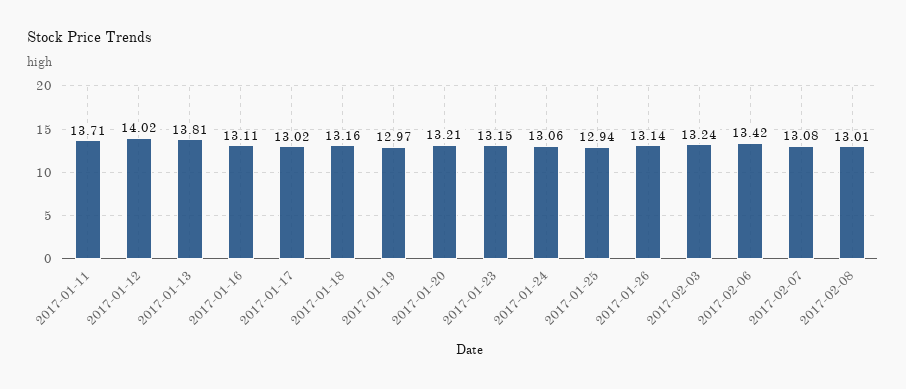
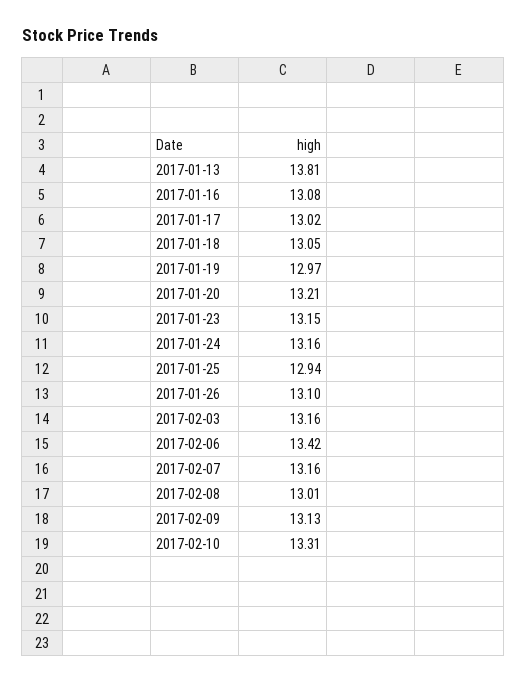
2017-01-11: 13.71 -> none
2017-01-12: 14.02 -> none
2017-01-16: 13.11 -> 13.08
2017-01-18: 13.16 -> 13.05
2017-01-24: 13.06 -> 13.16
2017-01-26: 13.14 -> 13.1
2017-02-03: 13.24 -> 13.16
2017-02-07: 13.08 -> 13.16
2017-02-09: none -> 13.13
2017-02-10: none -> 13.31

